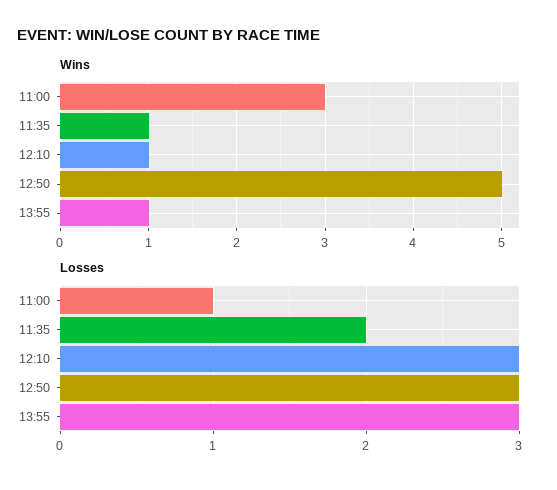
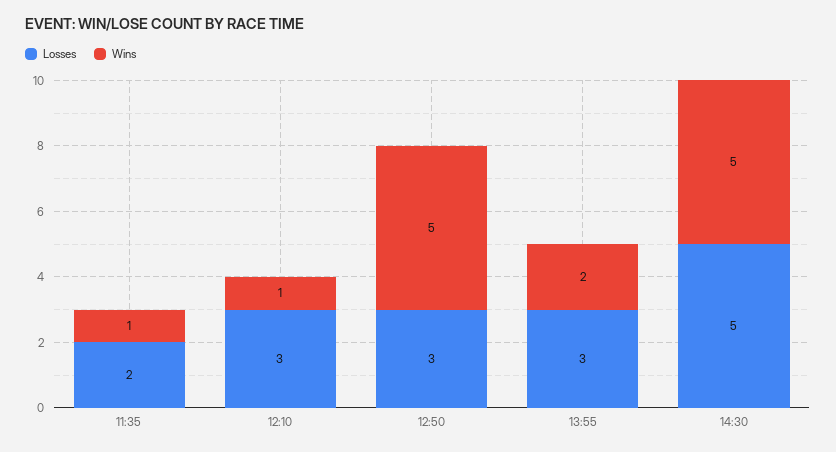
Wins, 11:00: 3 -> none
Wins, 13:55: 1 -> 2
Losses, 11:00: 1 -> none
Losses, 14:30: none -> 5
Wins, 14:30: none -> 5

